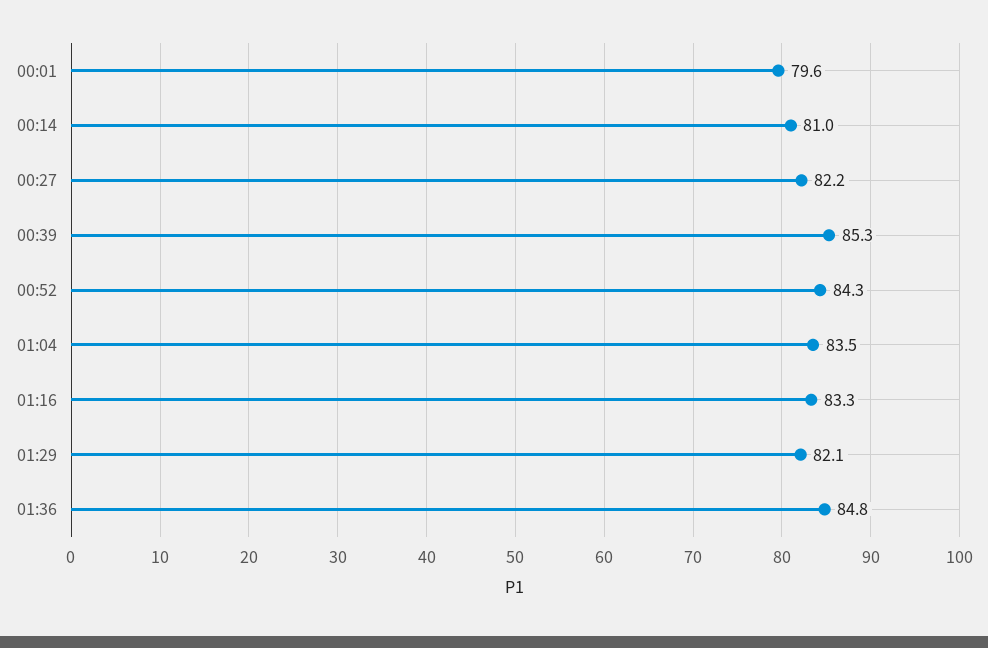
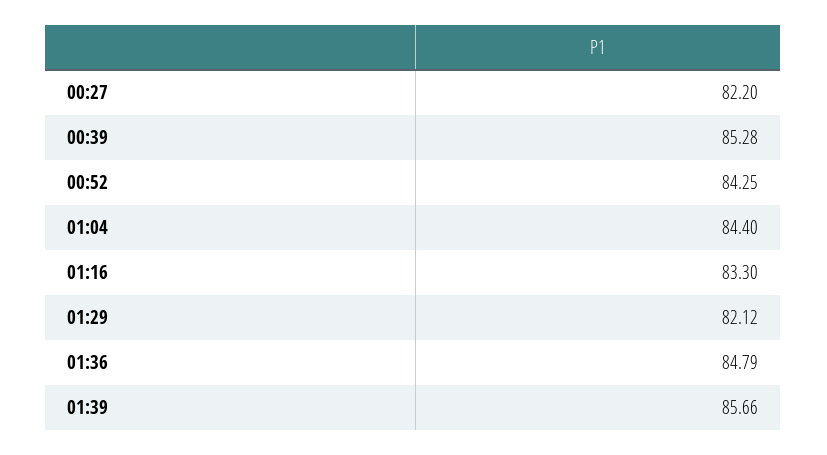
00:01: 79.6 -> none
00:14: 81 -> none
01:04: 83.5 -> 84.4
01:39: none -> 85.66

